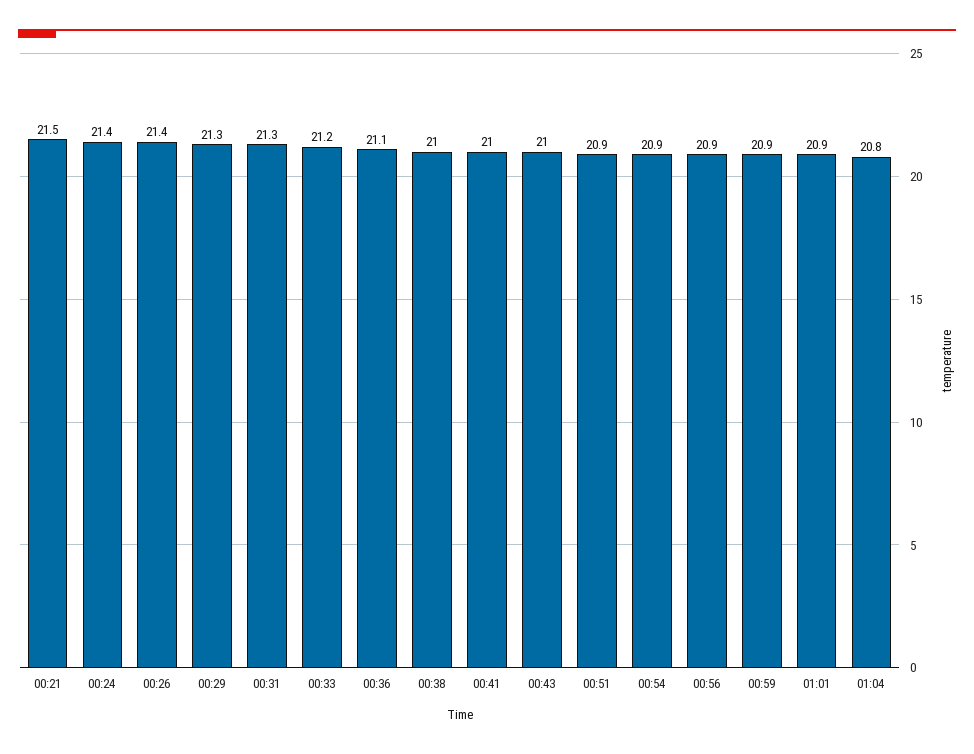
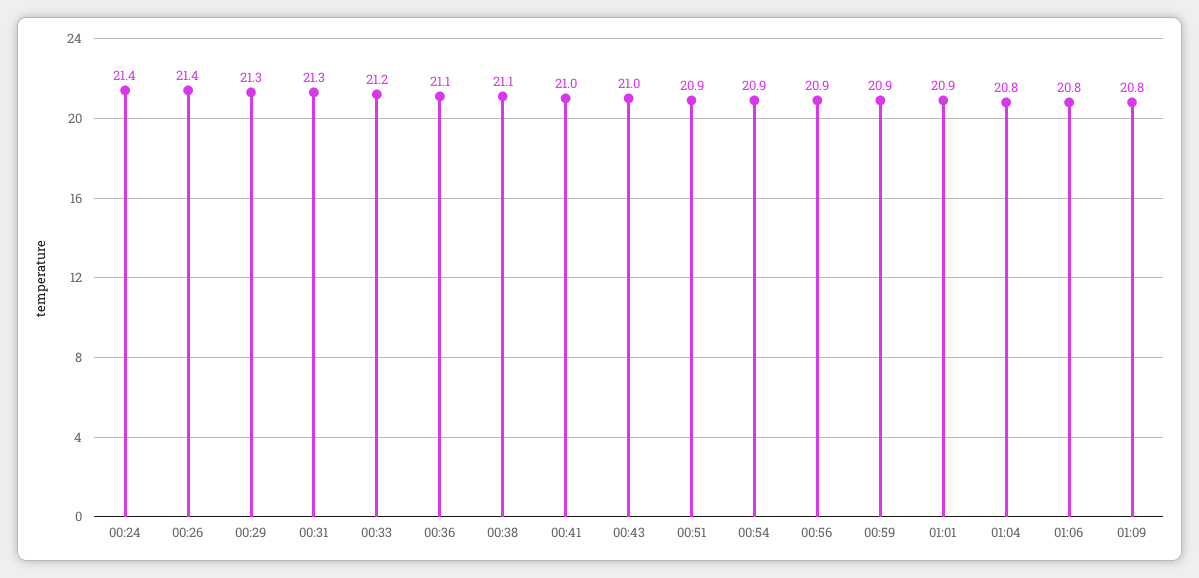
00:21: 21.5 -> none
00:38: 21 -> 21.1
01:06: none -> 20.8
01:09: none -> 20.8

